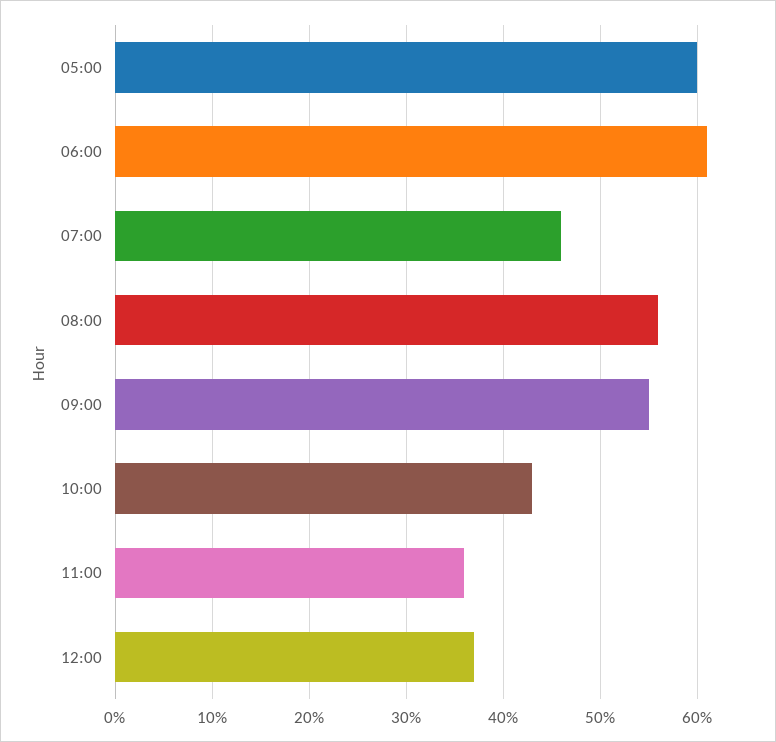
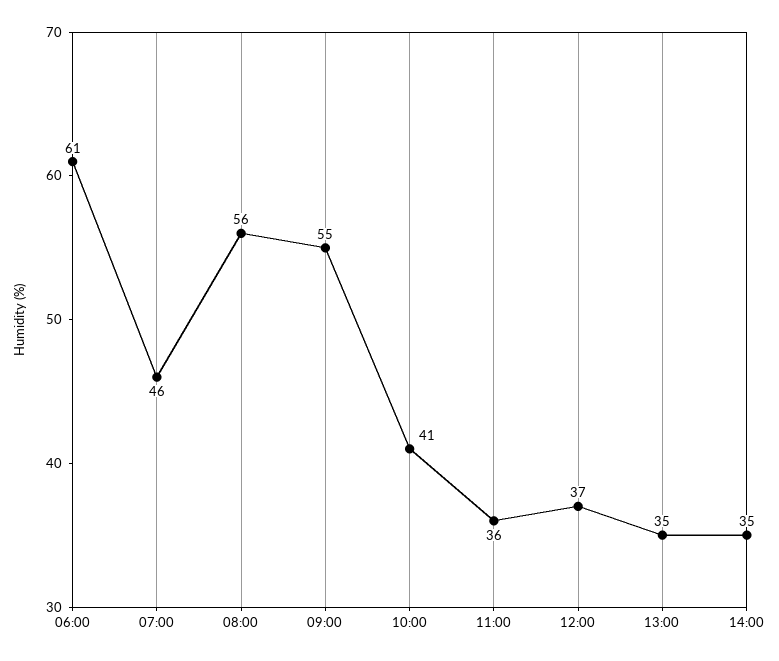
05:00: 60 -> none
10:00: 43 -> 41
13:00: none -> 35
14:00: none -> 35

